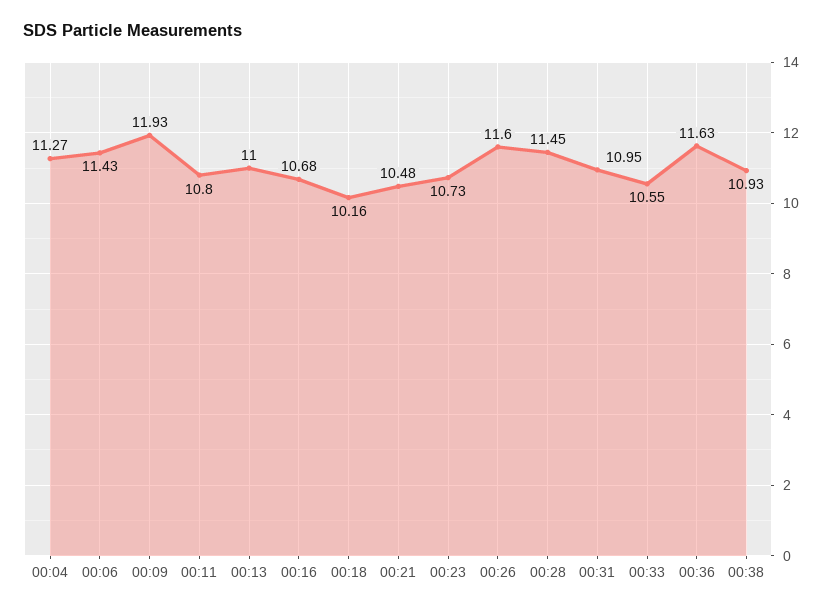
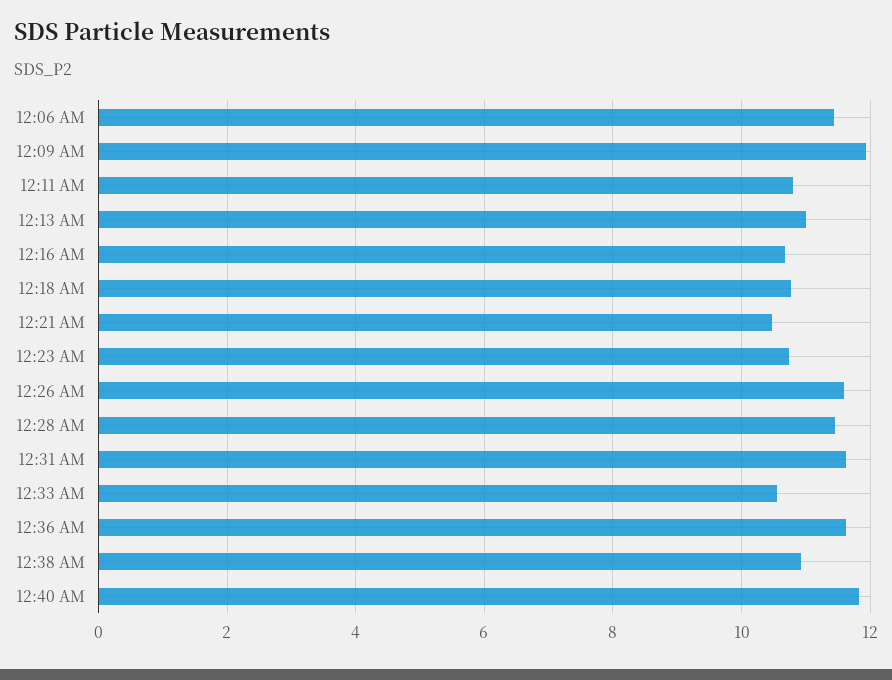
00:04: 11.27 -> none
00:18: 10.16 -> 10.8
00:31: 10.95 -> 11.6
12:40 AM: none -> 11.8

